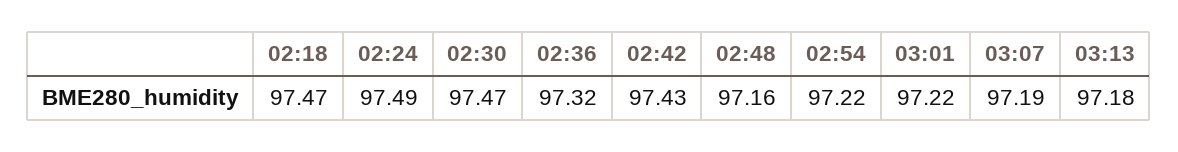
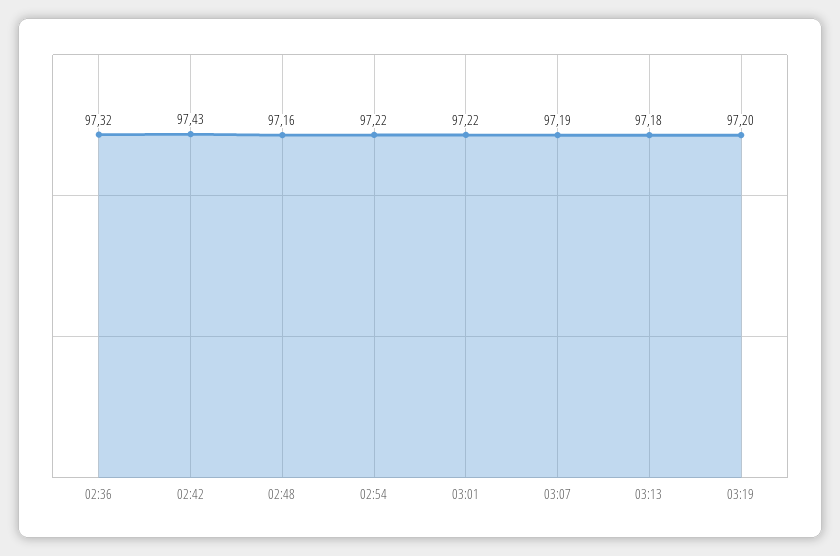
02:18: 97.47 -> none
02:24: 97.49 -> none
02:30: 97.47 -> none
03:19: none -> 97.2

